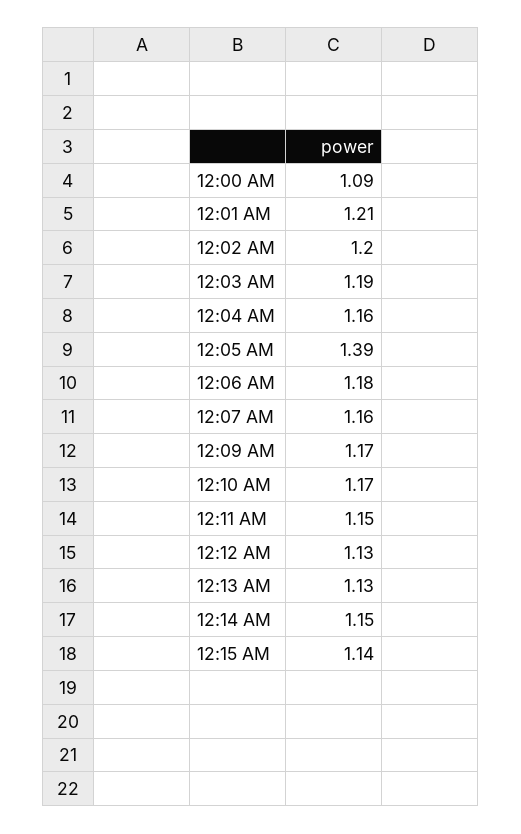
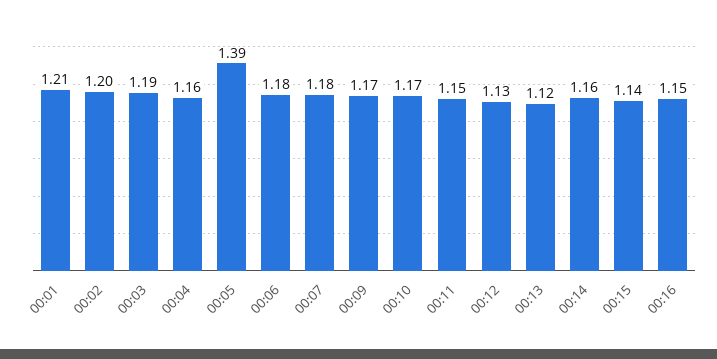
12:00 AM: 1.09 -> none
12:07 AM: 1.16 -> 1.18
12:13 AM: 1.13 -> 1.12
12:14 AM: 1.15 -> 1.16
00:16: none -> 1.15

